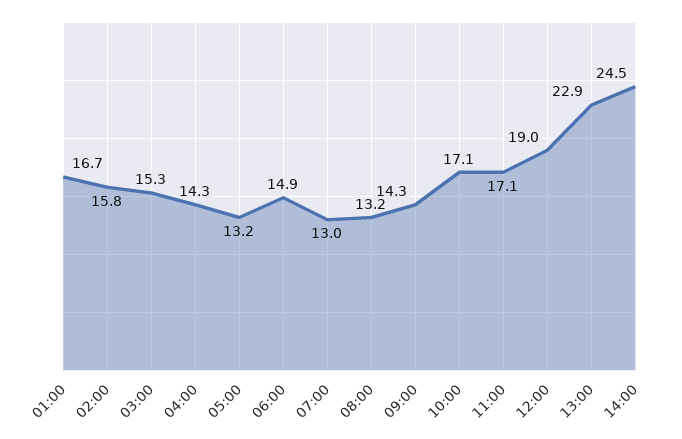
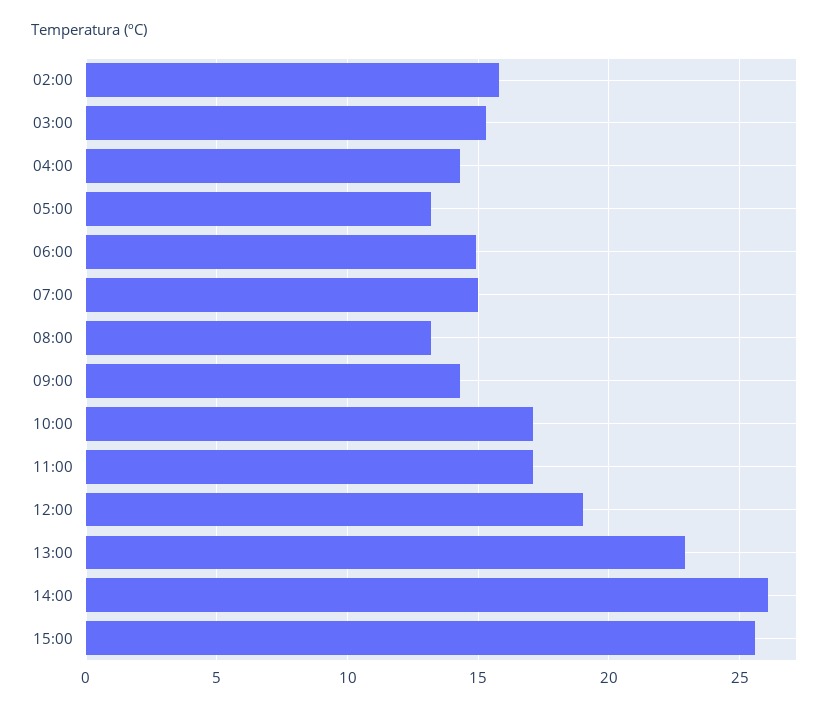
01:00: 16.7 -> none
07:00: 13 -> 15
14:00: 24.5 -> 26
15:00: none -> 25.5

